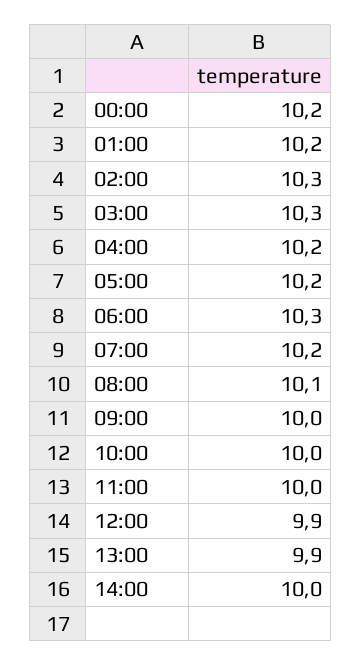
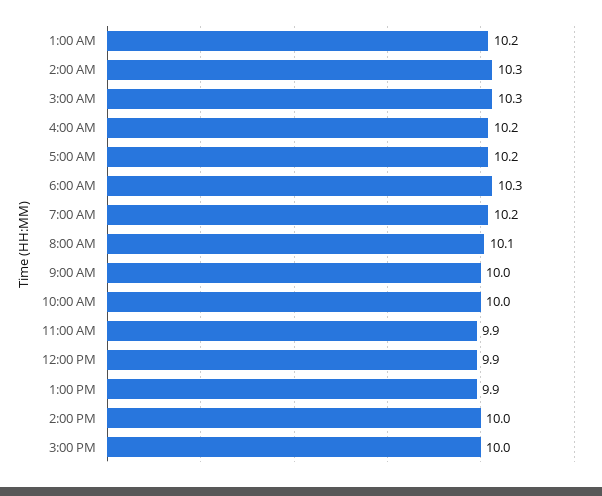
00:00: 10.2 -> none
11:00: 10 -> 9.9
3:00 PM: none -> 10

